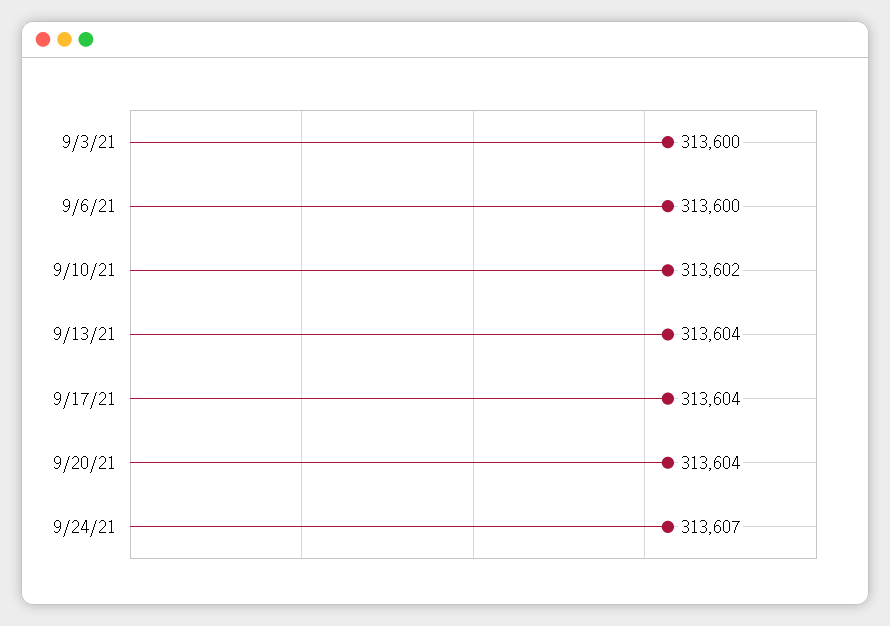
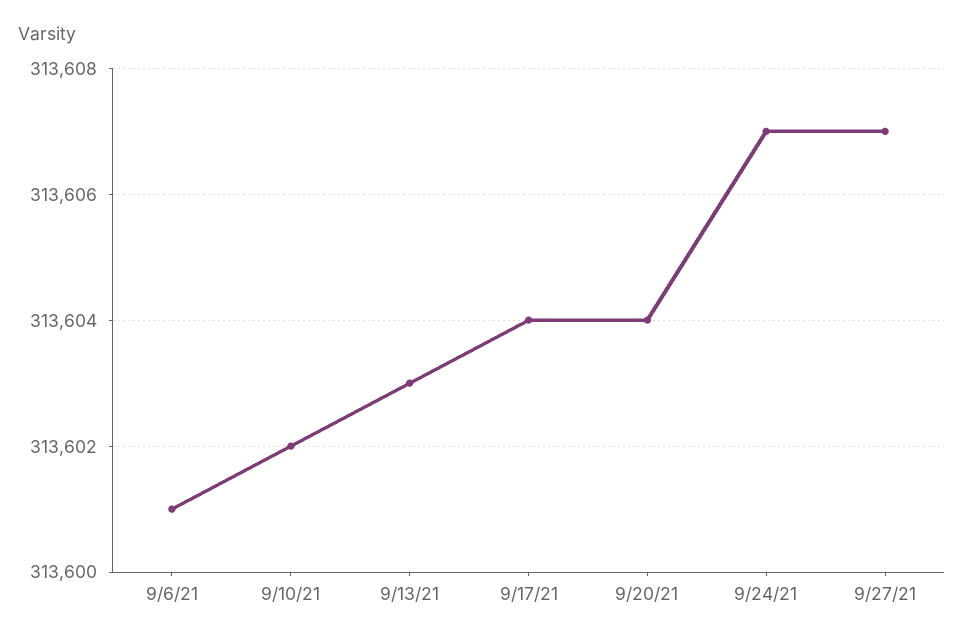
9/3/21: 313600 -> none
9/6/21: 313600 -> 313601
9/13/21: 313604 -> 313603
9/27/21: none -> 313607

